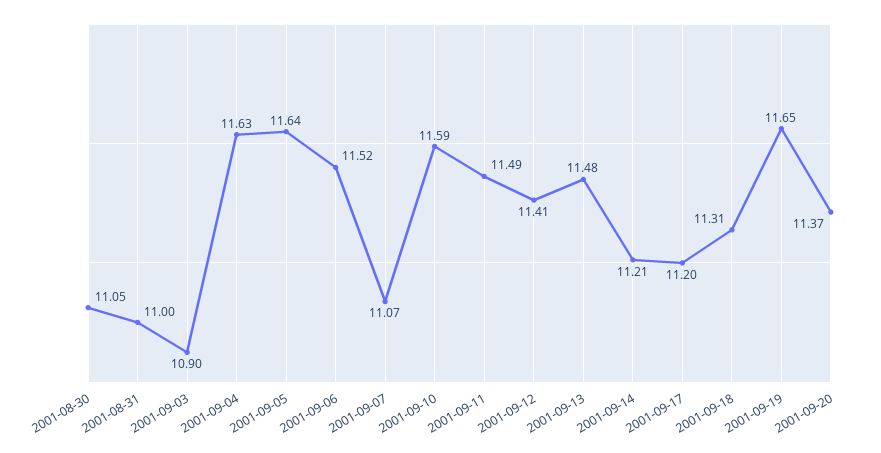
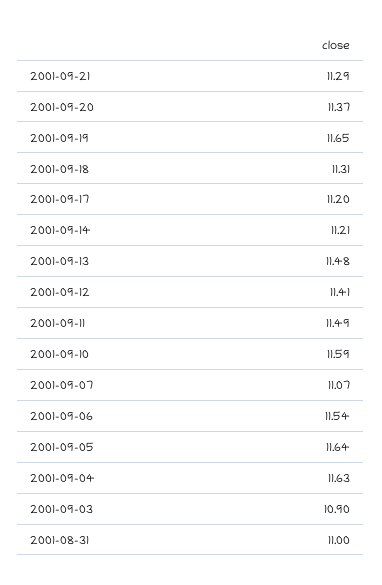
2001-08-30: 11.05 -> none
2001-09-06: 11.52 -> 11.54
2001-09-21: none -> 11.29

